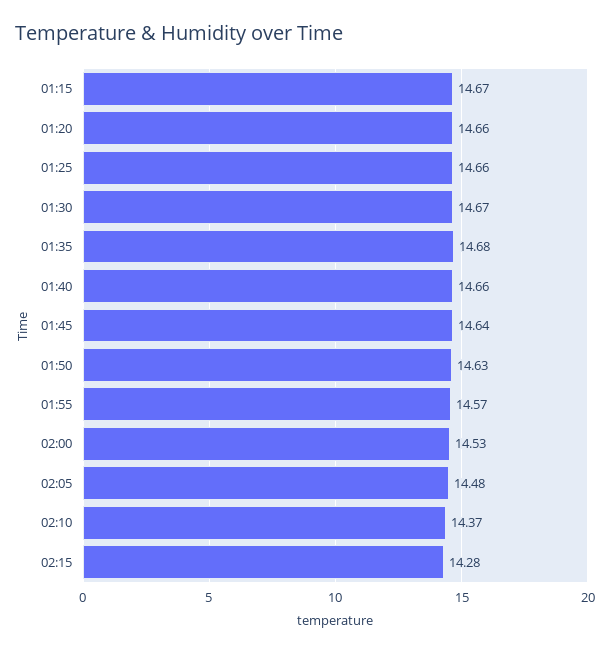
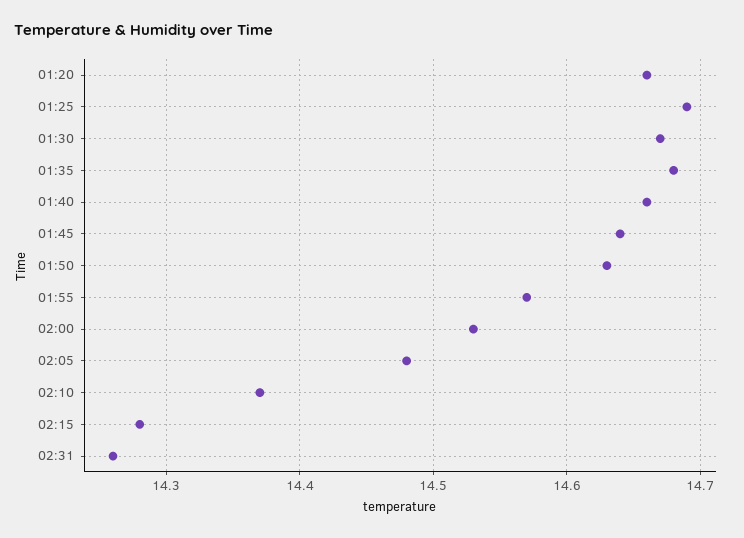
01:15: 14.67 -> none
01:25: 14.66 -> 14.69
02:31: none -> 14.26

